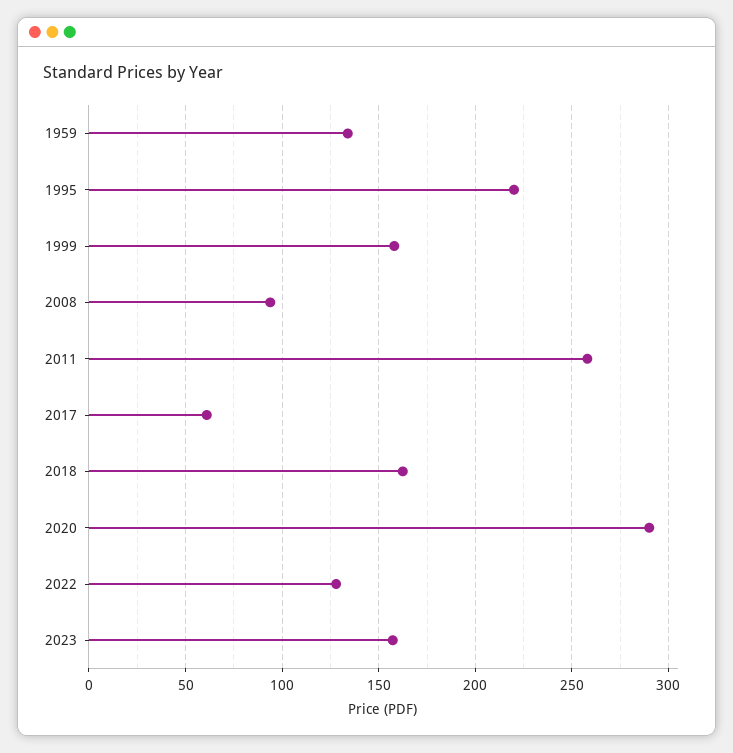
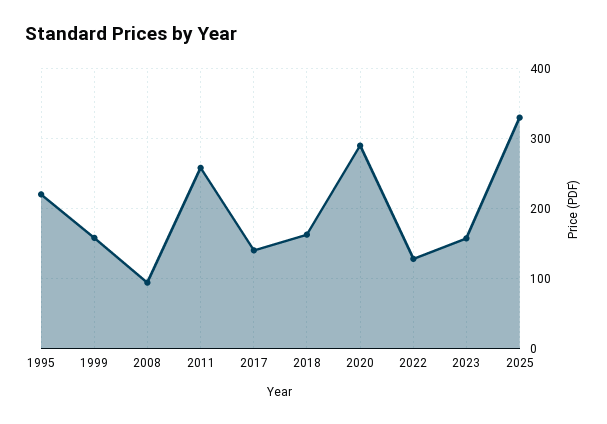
1959: 135 -> none
2017: 60 -> 140
2025: none -> 330

